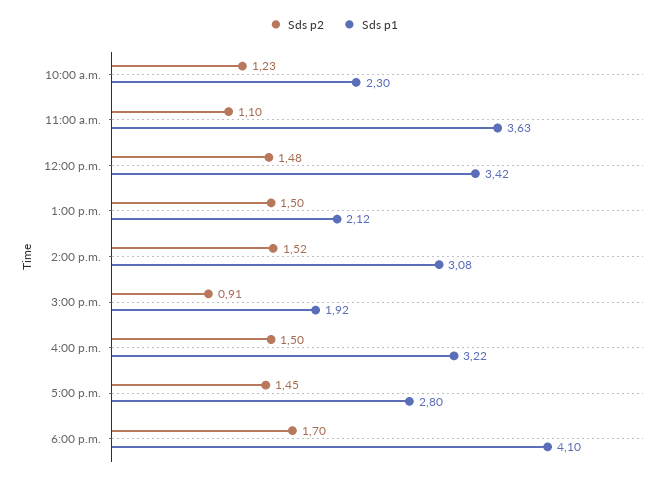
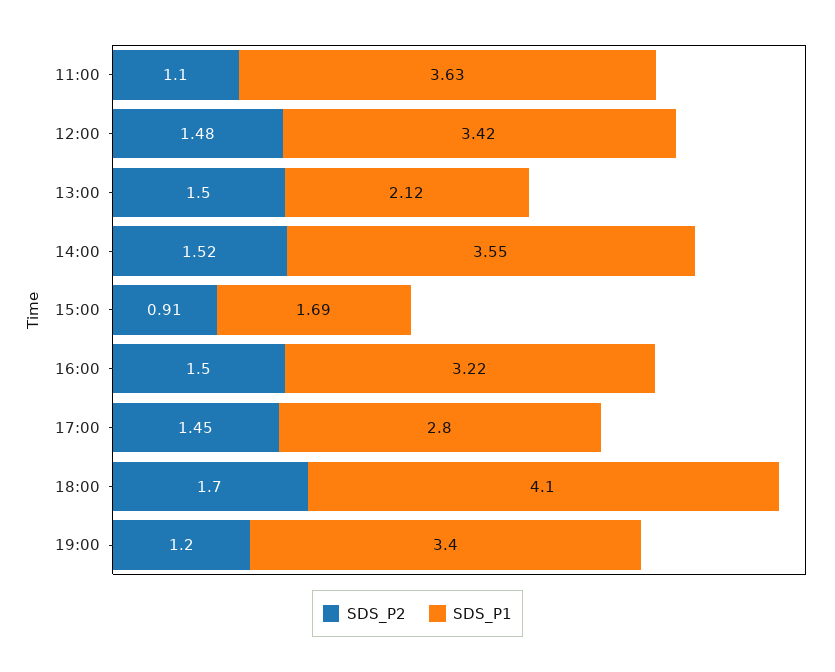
Sds p2, 10:00 a.m.: 1.23 -> none
Sds p1, 10:00 a.m.: 2.3 -> none
Sds p1, 2:00 p.m.: 3.08 -> 3.55
Sds p1, 3:00 p.m.: 1.92 -> 1.69
Sds p2, 19:00: none -> 1.2
Sds p1, 19:00: none -> 3.4

